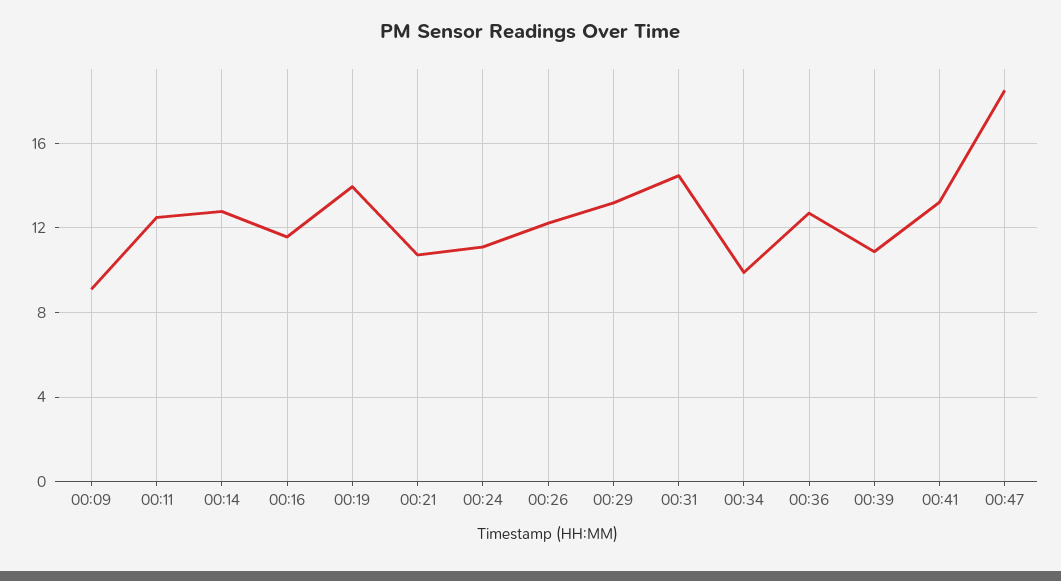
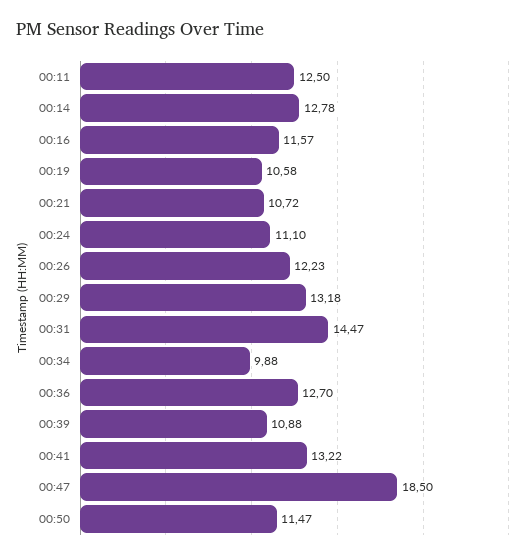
00:09: 9 -> none
00:19: 14 -> 10.58
00:50: none -> 11.47

